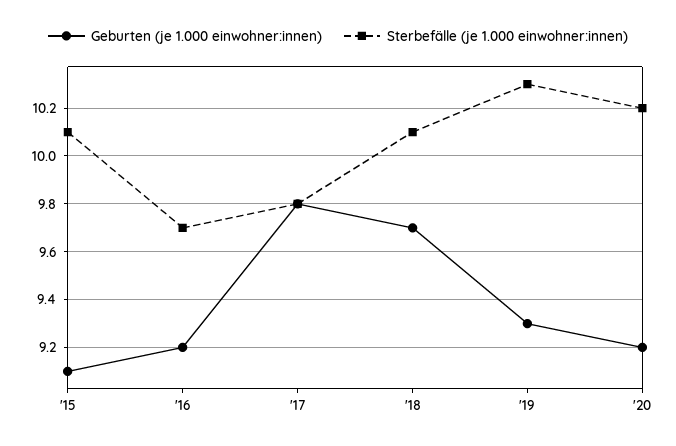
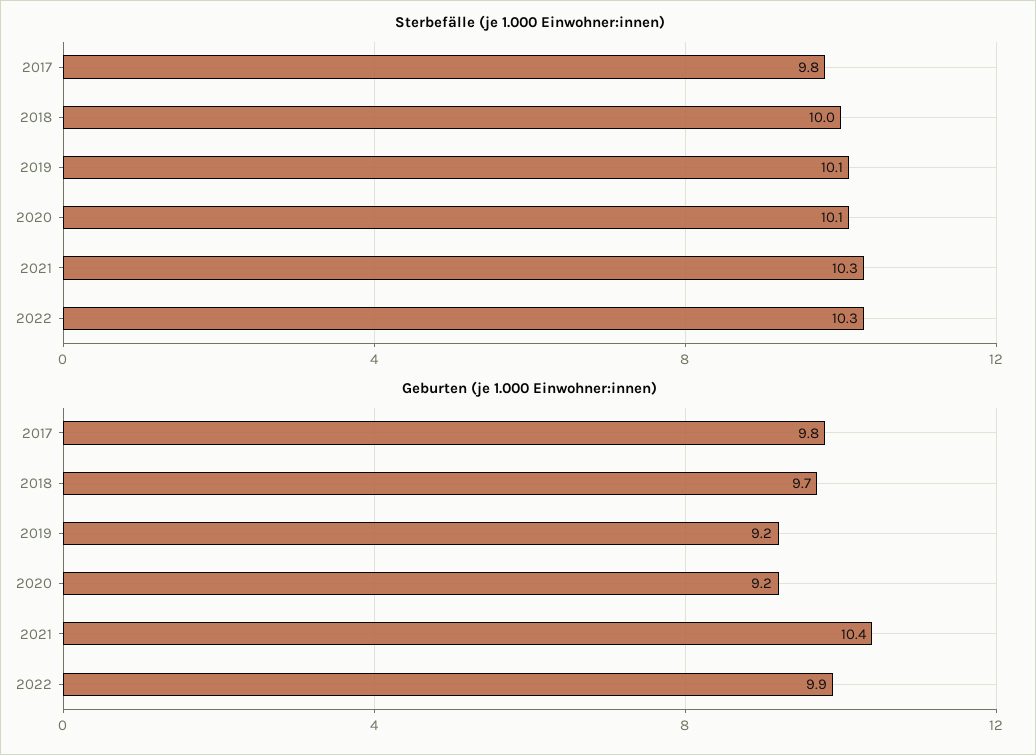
Geburten (je 1.000 einwohner:innen), '15: 9.1 -> none
Sterbefälle (je 1.000 einwohner:innen), '15: 10.1 -> none
Geburten (je 1.000 einwohner:innen), '16: 9.2 -> none
Sterbefälle (je 1.000 einwohner:innen), '16: 9.7 -> none
Sterbefälle (je 1.000 einwohner:innen), '18: 10.1 -> 10
Geburten (je 1.000 einwohner:innen), '19: 9.3 -> 9.2
Sterbefälle (je 1.000 einwohner:innen), '19: 10.3 -> 10.1
Sterbefälle (je 1.000 einwohner:innen), '20: 10.2 -> 10.1
Sterbefälle (je 1.000 einwohner:innen), 2021: none -> 10.3
Sterbefälle (je 1.000 einwohner:innen), 2022: none -> 10.3
Geburten (je 1.000 einwohner:innen), 2021: none -> 10.4
Geburten (je 1.000 einwohner:innen), 2022: none -> 9.9

